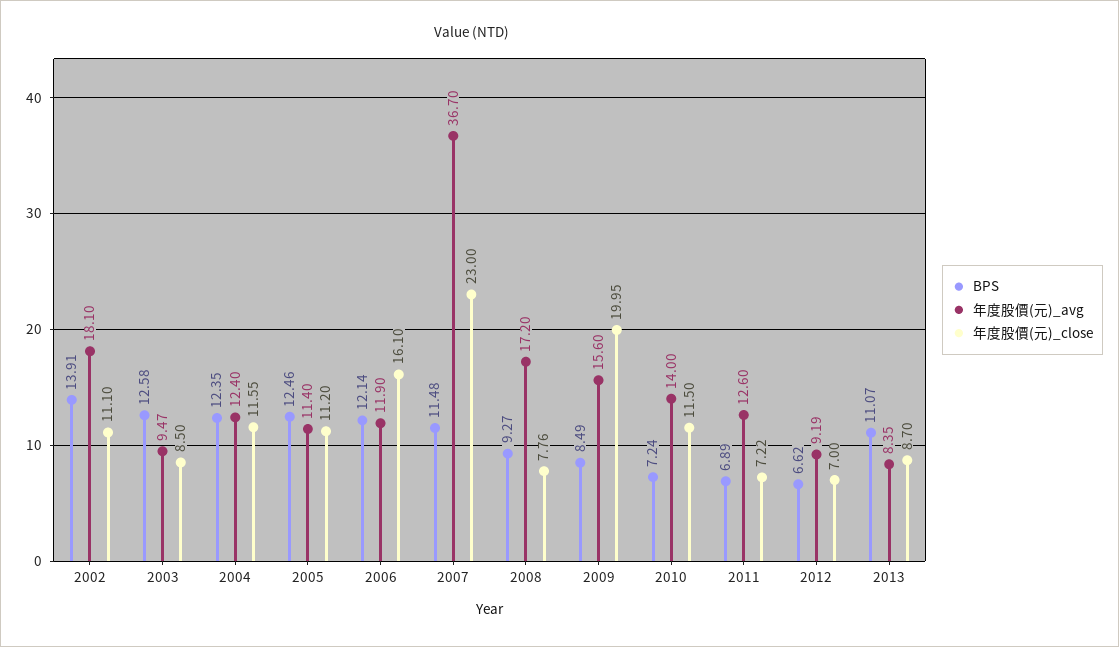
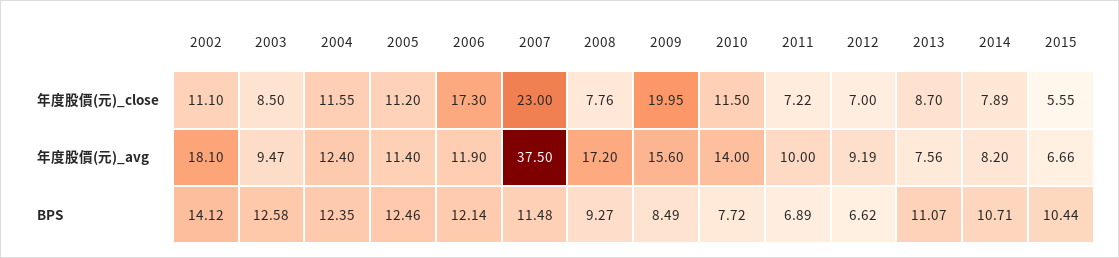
BPS, 2002: 13.91 -> 14.12
年度股價(元)_close, 2006: 16.1 -> 17.3
年度股價(元)_avg, 2007: 36.7 -> 37.5
BPS, 2010: 7.24 -> 7.72
年度股價(元)_avg, 2011: 12.6 -> 10
年度股價(元)_avg, 2013: 8.35 -> 7.56
年度股價(元)_close, 2014: none -> 7.89
年度股價(元)_close, 2015: none -> 5.55
年度股價(元)_avg, 2014: none -> 8.2
年度股價(元)_avg, 2015: none -> 6.66
BPS, 2014: none -> 10.71
BPS, 2015: none -> 10.44

